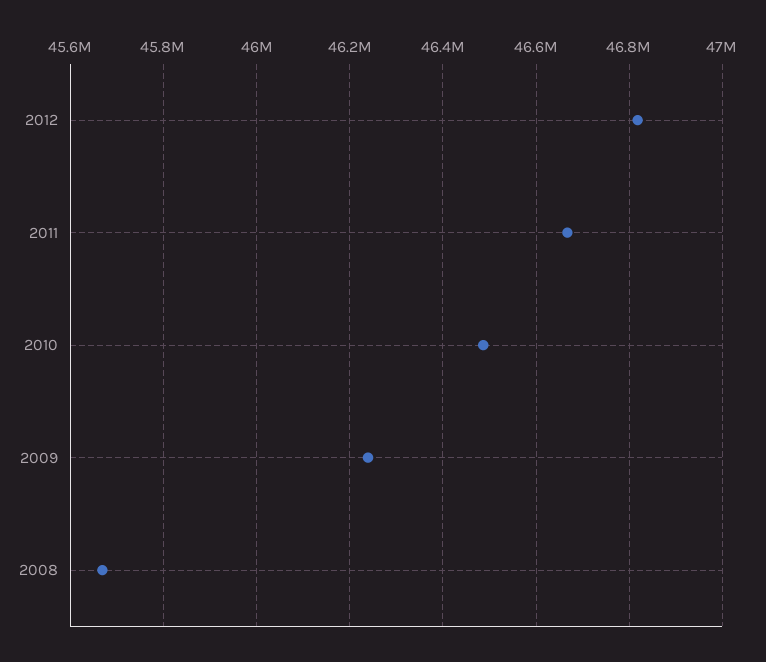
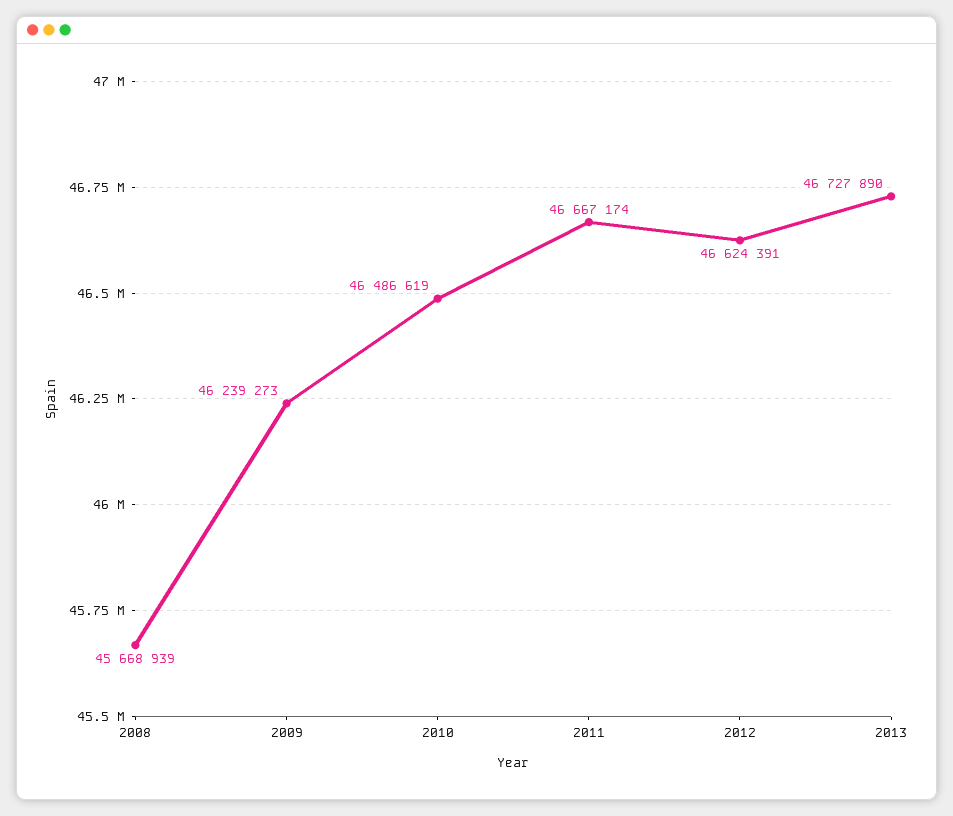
2012: 46820000 -> 46624391
2013: none -> 46727890

